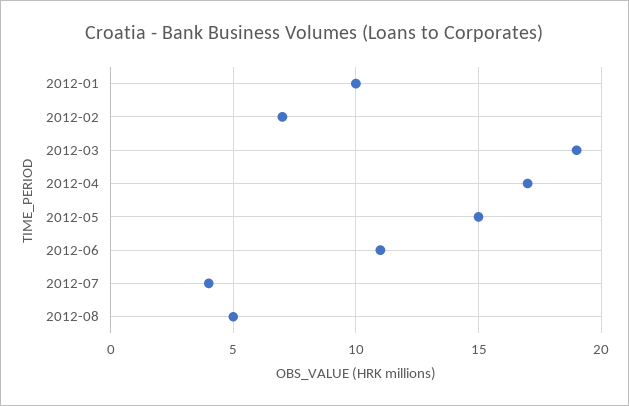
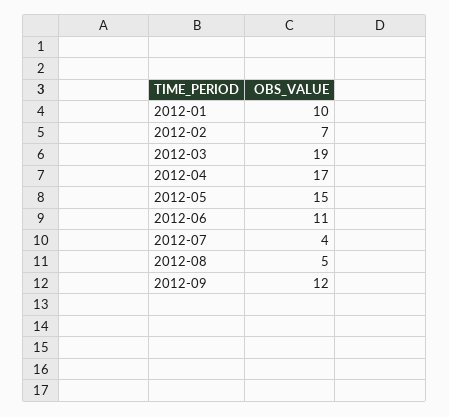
2012-09: none -> 12

